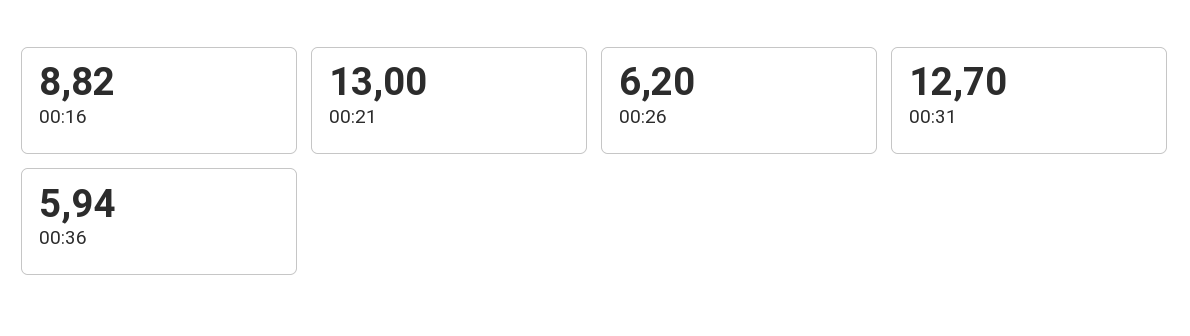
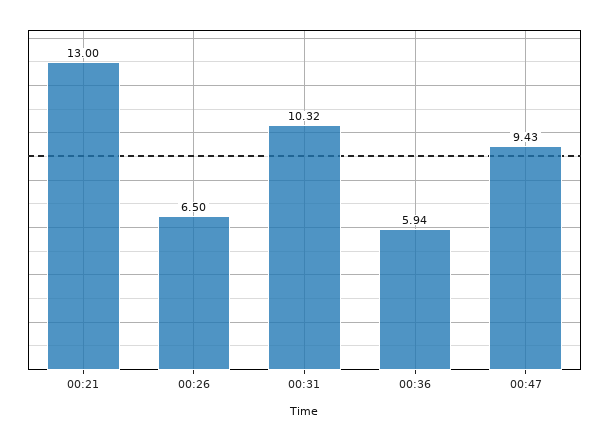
00:16: 8.82 -> none
00:26: 6.2 -> 6.5
00:31: 12.7 -> 10.32
00:47: none -> 9.43

